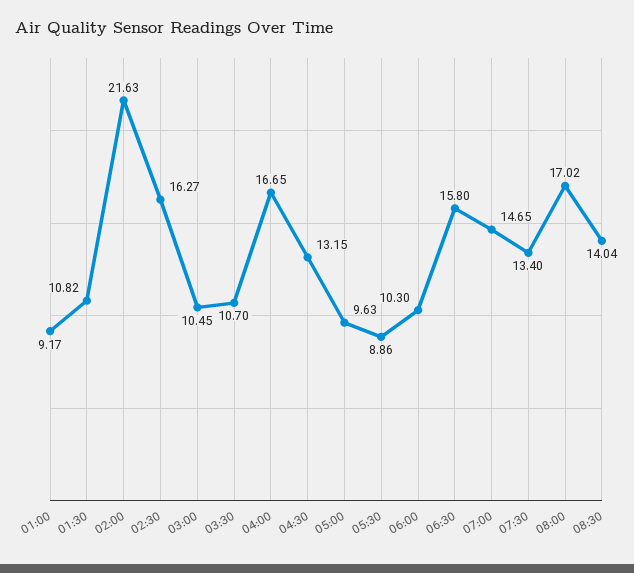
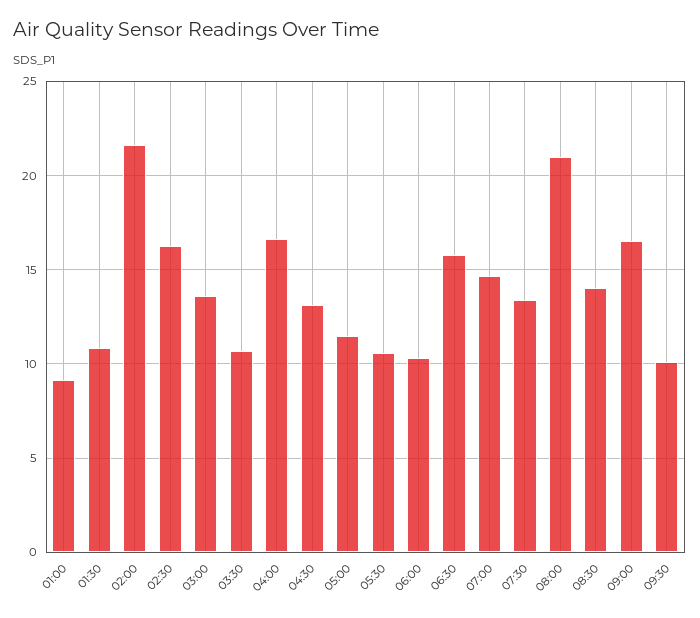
03:00: 10.45 -> 13.5
05:00: 9.63 -> 11.5
05:30: 8.86 -> 10.5
08:00: 17.02 -> 21
09:00: none -> 16.5
09:30: none -> 10

